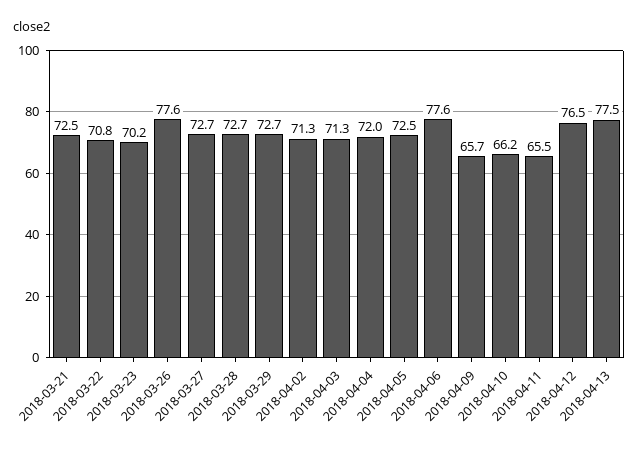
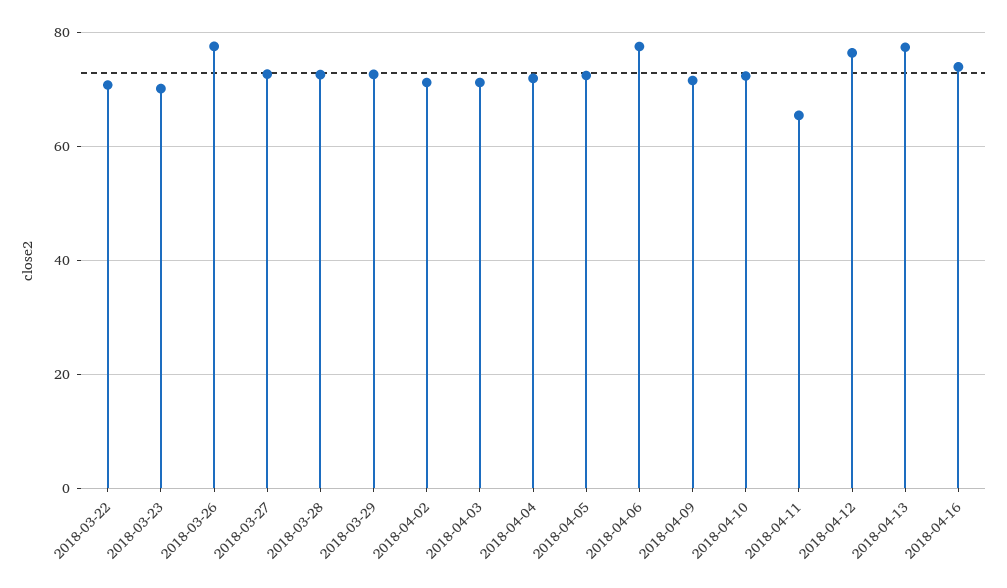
2018-03-21: 72.5 -> none
2018-04-09: 65.7 -> 72
2018-04-10: 66.2 -> 72
2018-04-16: none -> 74

